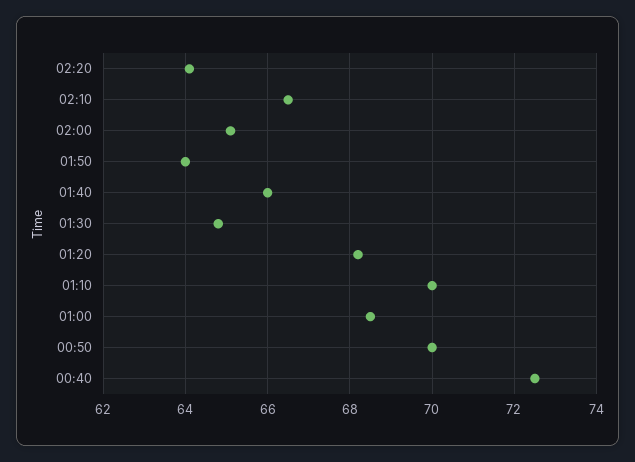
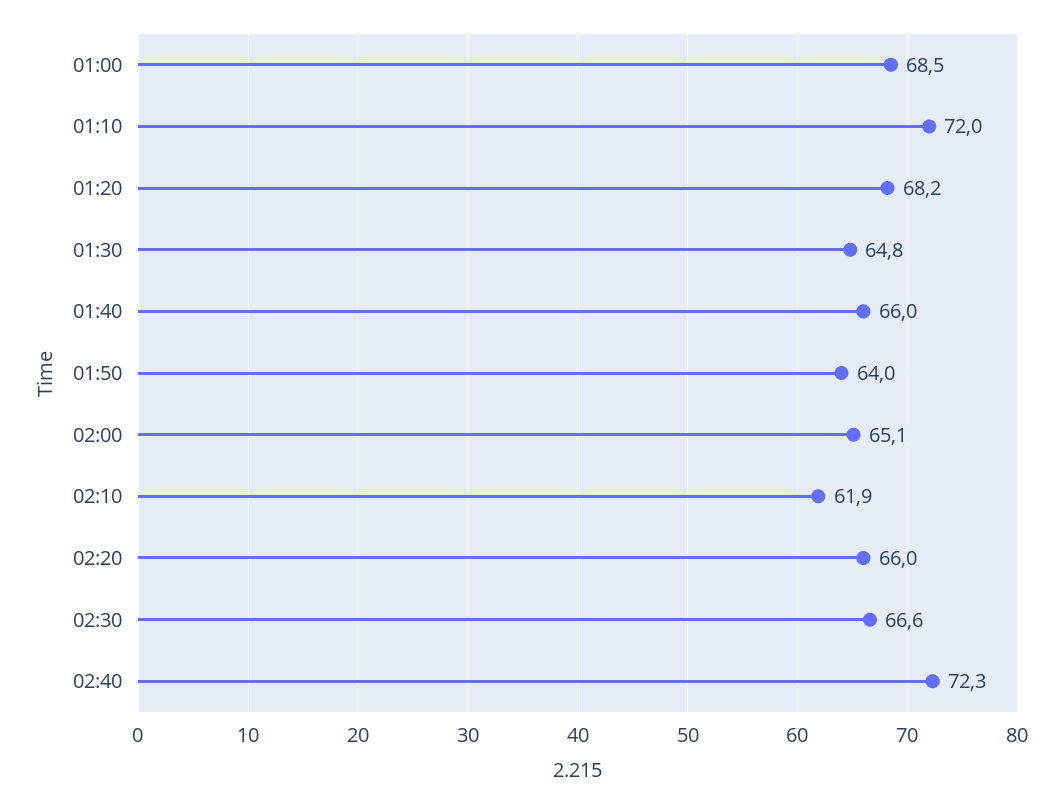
02:20: 64 -> 66
02:10: 66.5 -> 61.9
01:10: 70 -> 72
00:50: 70 -> none
00:40: 72.5 -> none
02:30: none -> 66.6
02:40: none -> 72.3

